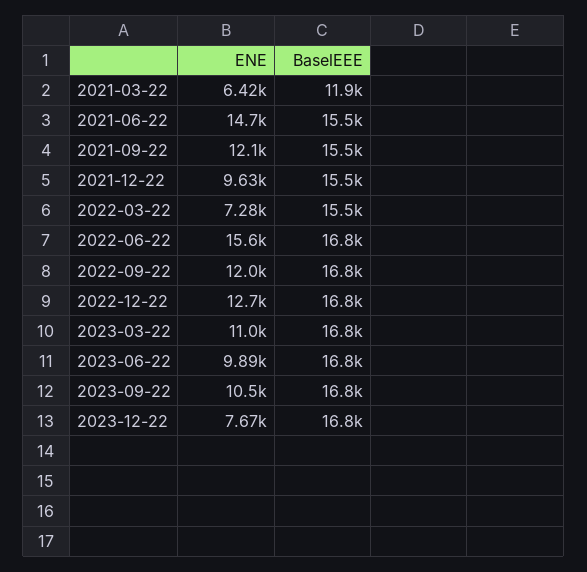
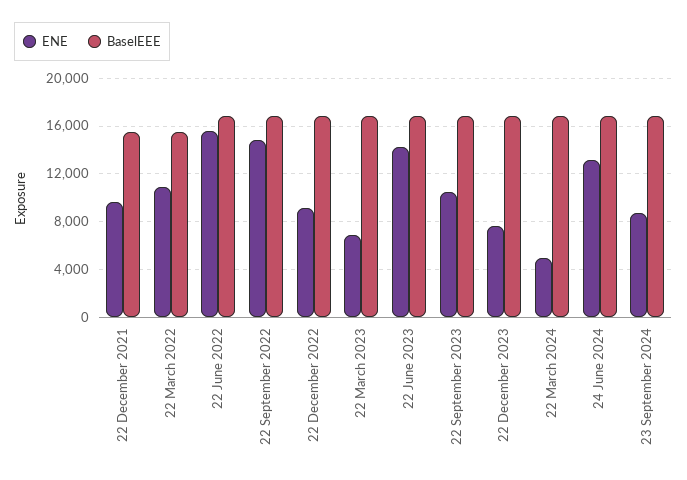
ENE, 2021-03-22: 6420 -> none
BaselEEE, 2021-03-22: 11900 -> none
ENE, 2021-06-22: 14700 -> none
BaselEEE, 2021-06-22: 15500 -> none
ENE, 2021-09-22: 12100 -> none
BaselEEE, 2021-09-22: 15500 -> none
ENE, 2022-03-22: 7280 -> 11000
ENE, 2022-09-22: 12000 -> 15000
ENE, 2022-12-22: 12700 -> 9000
ENE, 2023-03-22: 11000 -> 7000
ENE, 2023-06-22: 9890 -> 14000
ENE, 22 March 2024: none -> 5000
BaselEEE, 22 March 2024: none -> 17000
ENE, 24 June 2024: none -> 13000
BaselEEE, 24 June 2024: none -> 17000
ENE, 23 September 2024: none -> 9000
BaselEEE, 23 September 2024: none -> 17000

